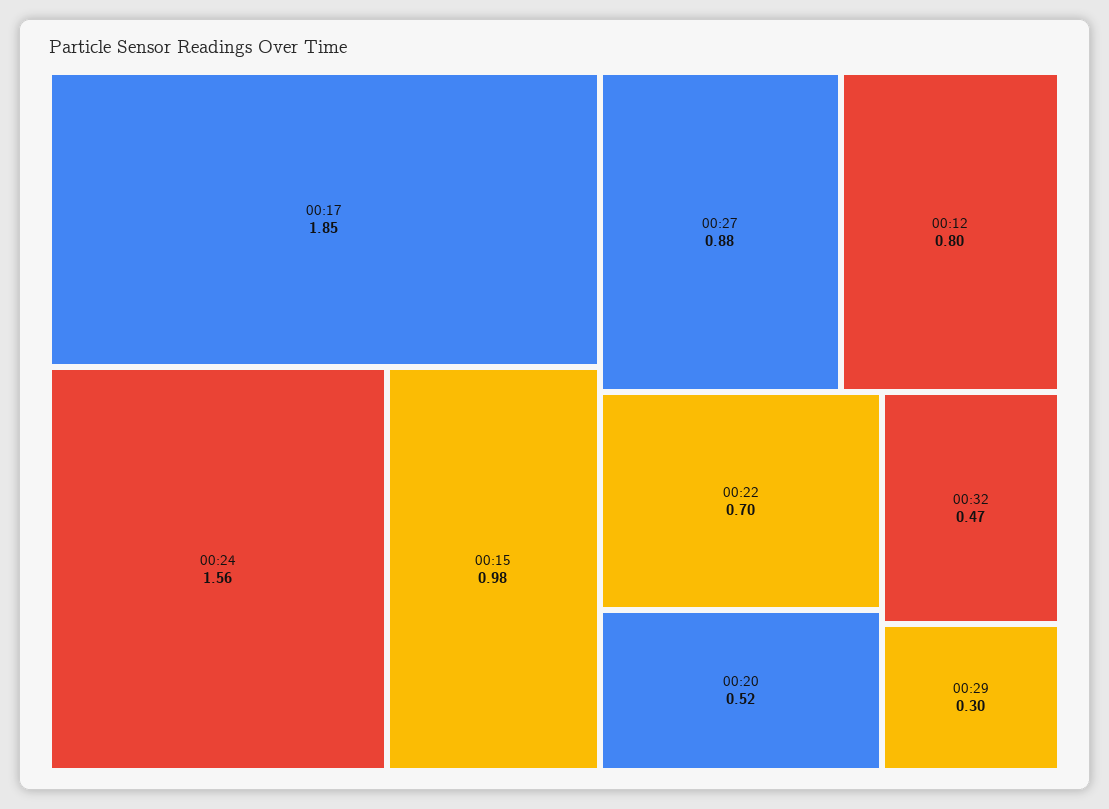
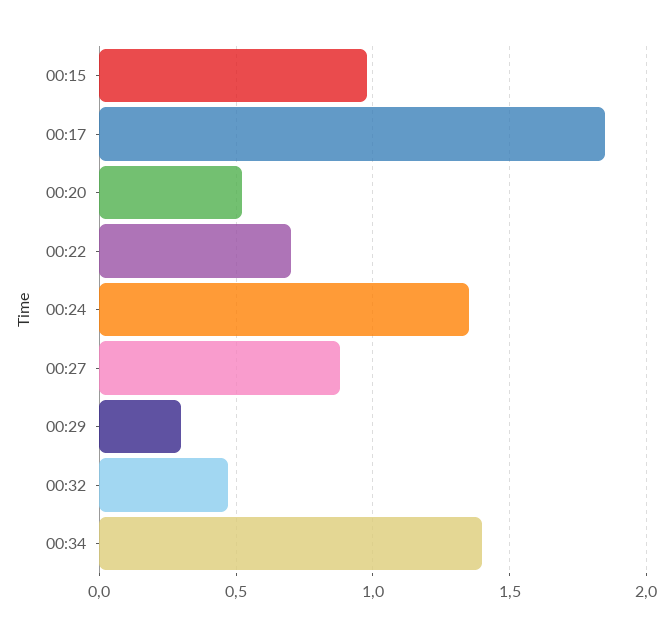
00:24: 1.56 -> 1.35
00:12: 0.8 -> none
00:34: none -> 1.4

